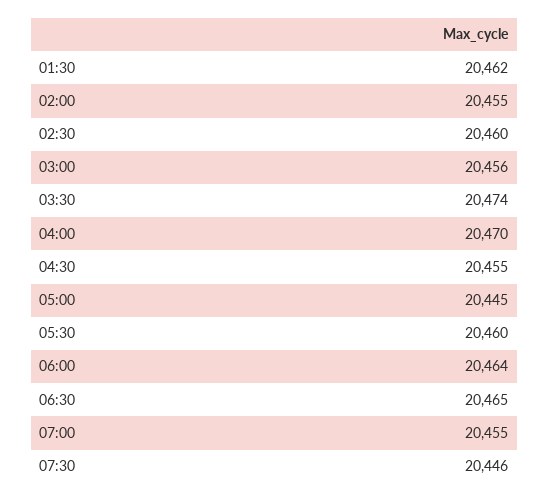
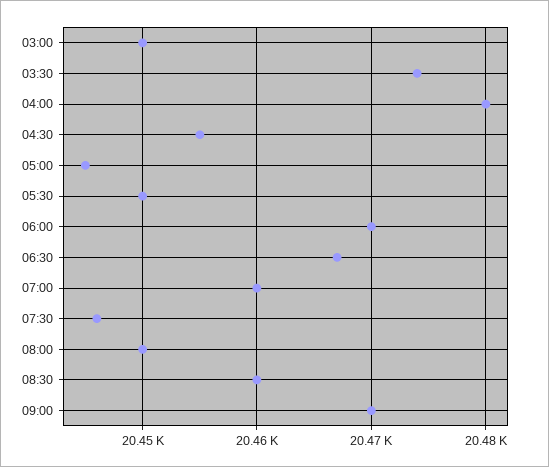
01:30: 20462 -> none
02:00: 20455 -> none
02:30: 20460 -> none
03:00: 20456 -> 20450
04:00: 20470 -> 20480
05:30: 20460 -> 20450
06:00: 20464 -> 20470
06:30: 20465 -> 20467
07:00: 20455 -> 20460
08:00: none -> 20450
08:30: none -> 20460
09:00: none -> 20470

